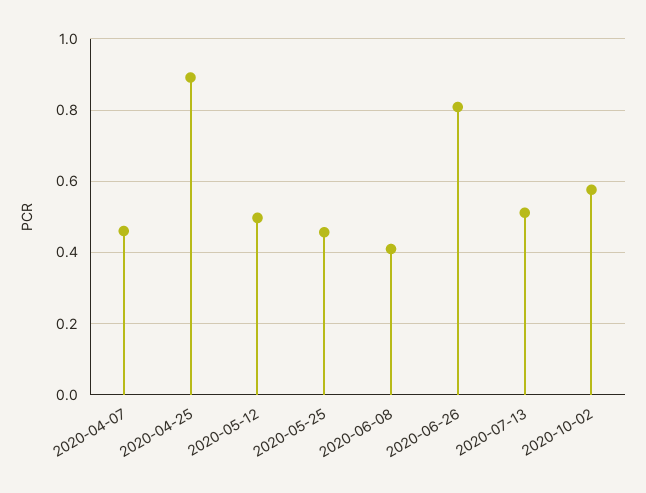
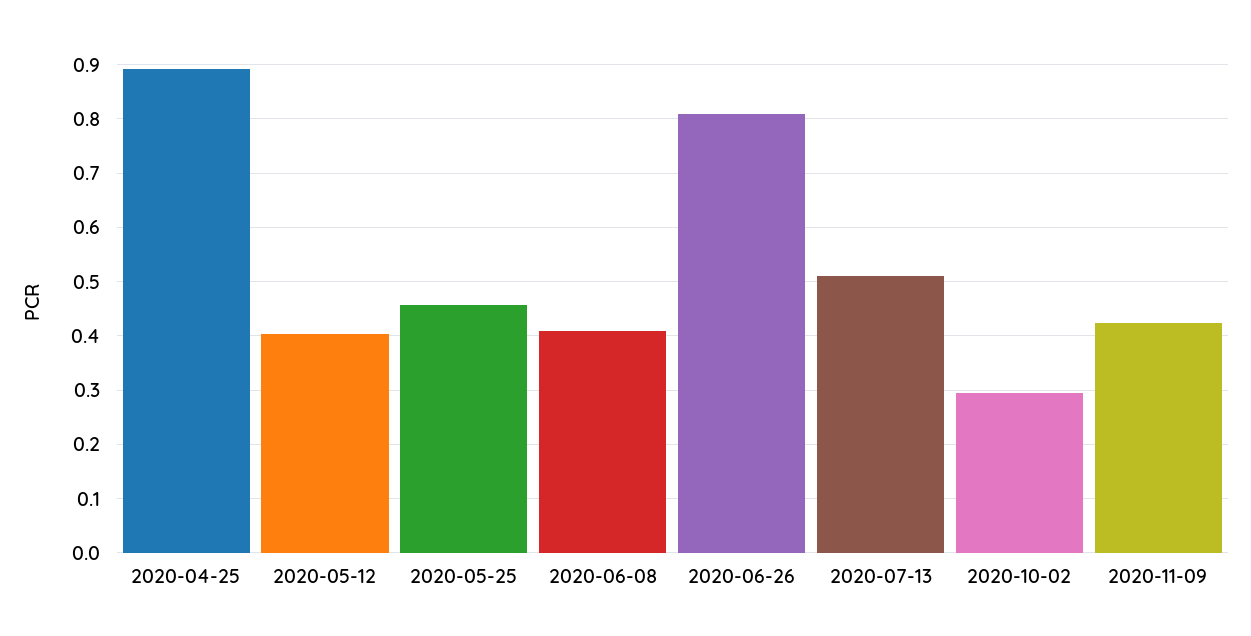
2020-04-07: 0.46 -> none
2020-05-12: 0.5 -> 0.4
2020-10-02: 0.58 -> 0.3
2020-11-09: none -> 0.42

